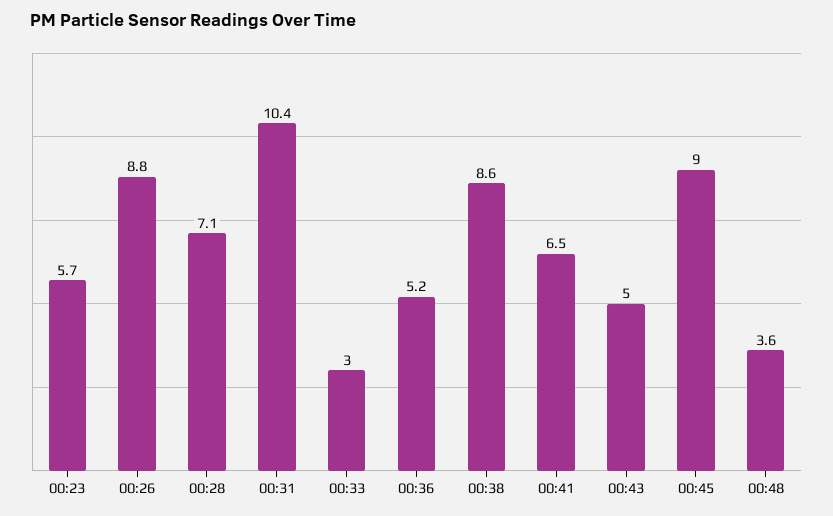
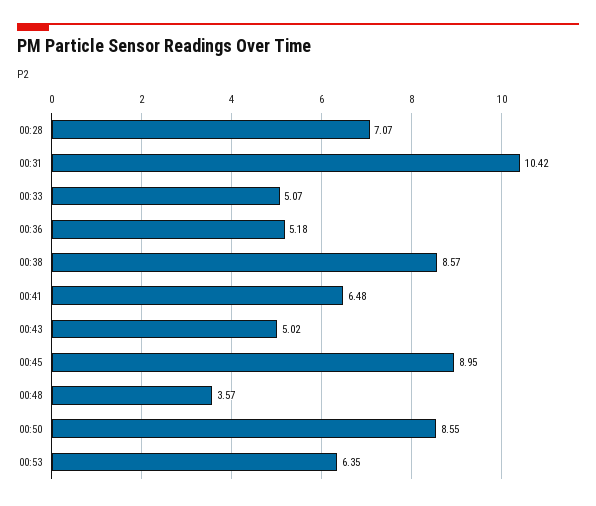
00:23: 5.7 -> none
00:26: 8.8 -> none
00:33: 3 -> 5.07
00:50: none -> 8.55
00:53: none -> 6.35

